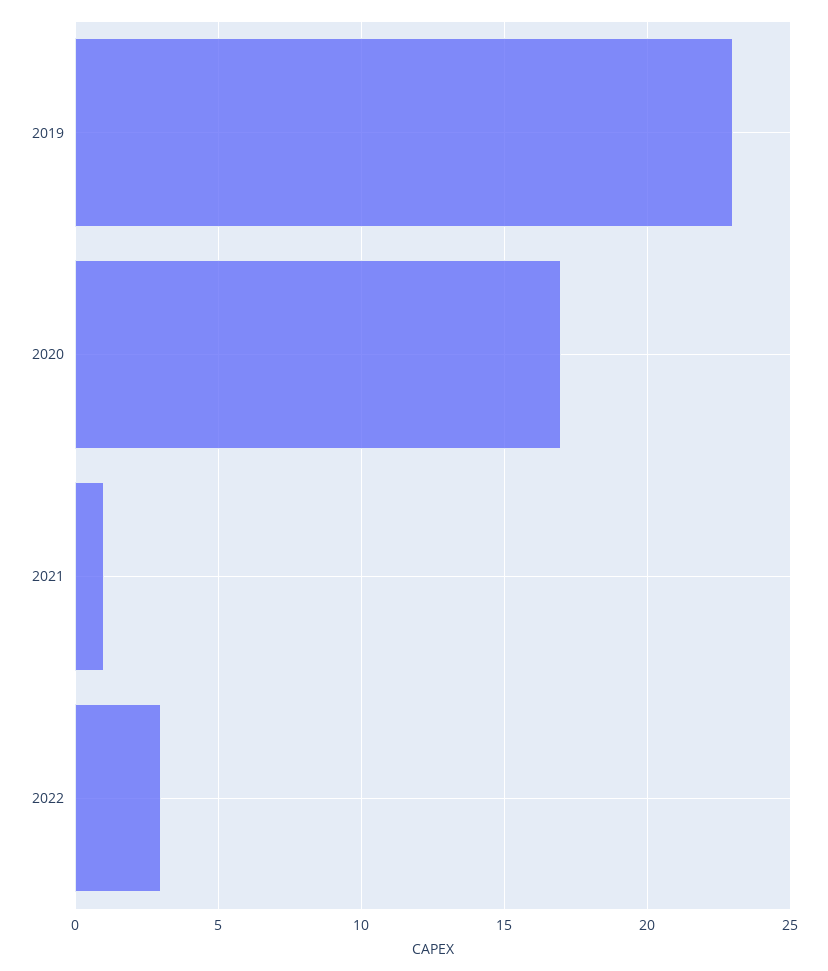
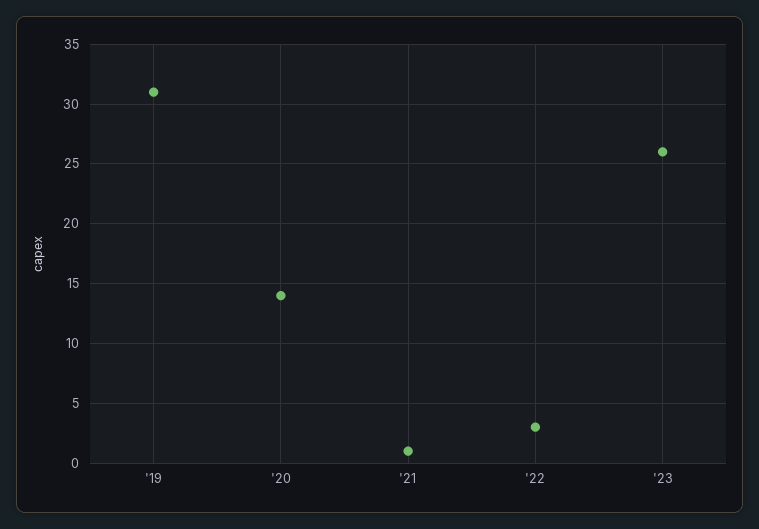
2019: 23 -> 31
2020: 17 -> 14
'23: none -> 26

